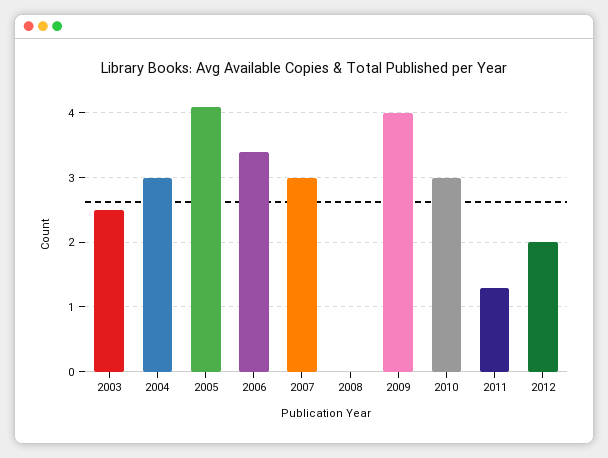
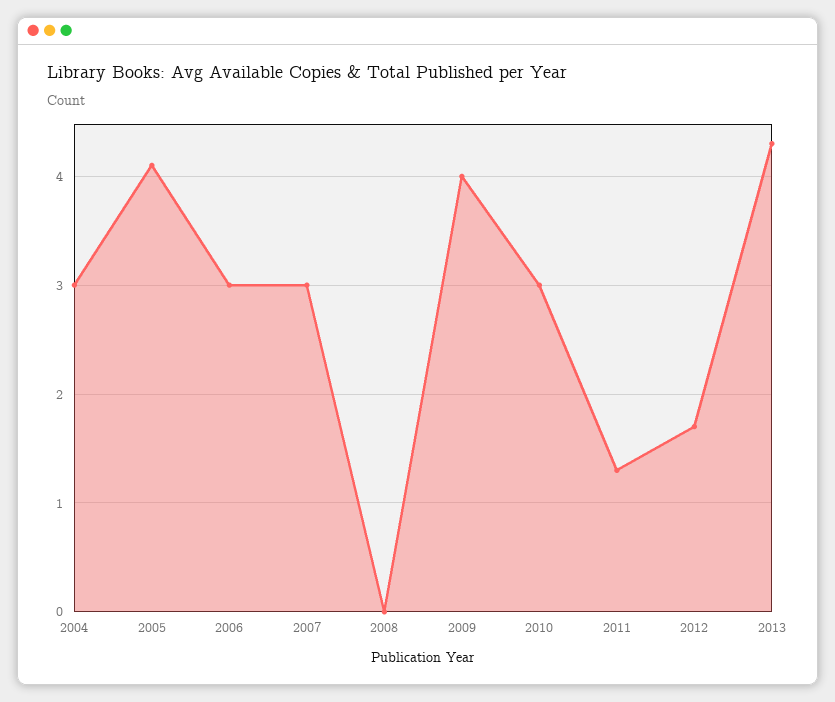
2003: 2.5 -> none
2006: 3.4 -> 3
2012: 2 -> 1.7
2013: none -> 4.3

